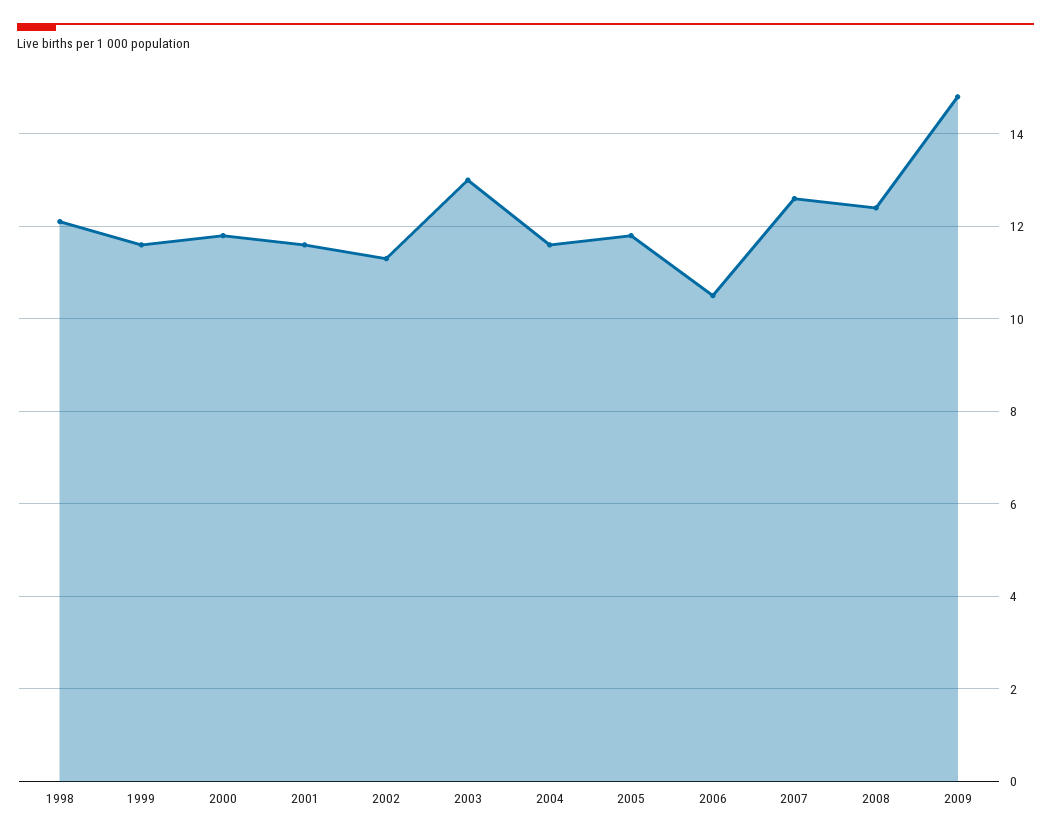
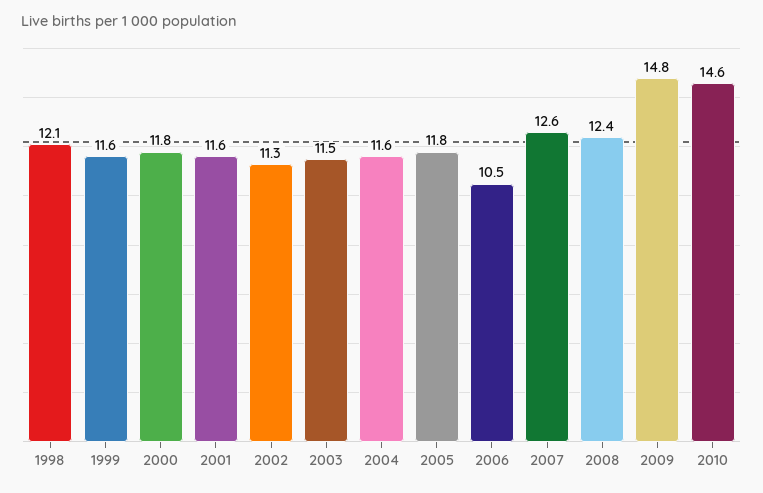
2003: 13 -> 11.5
2010: none -> 14.6

